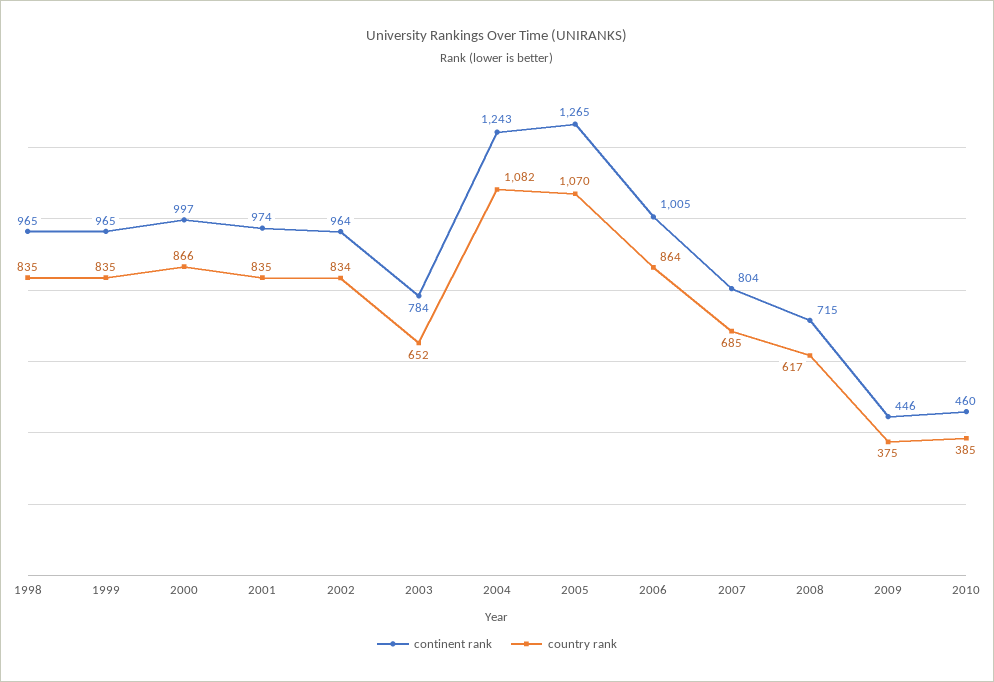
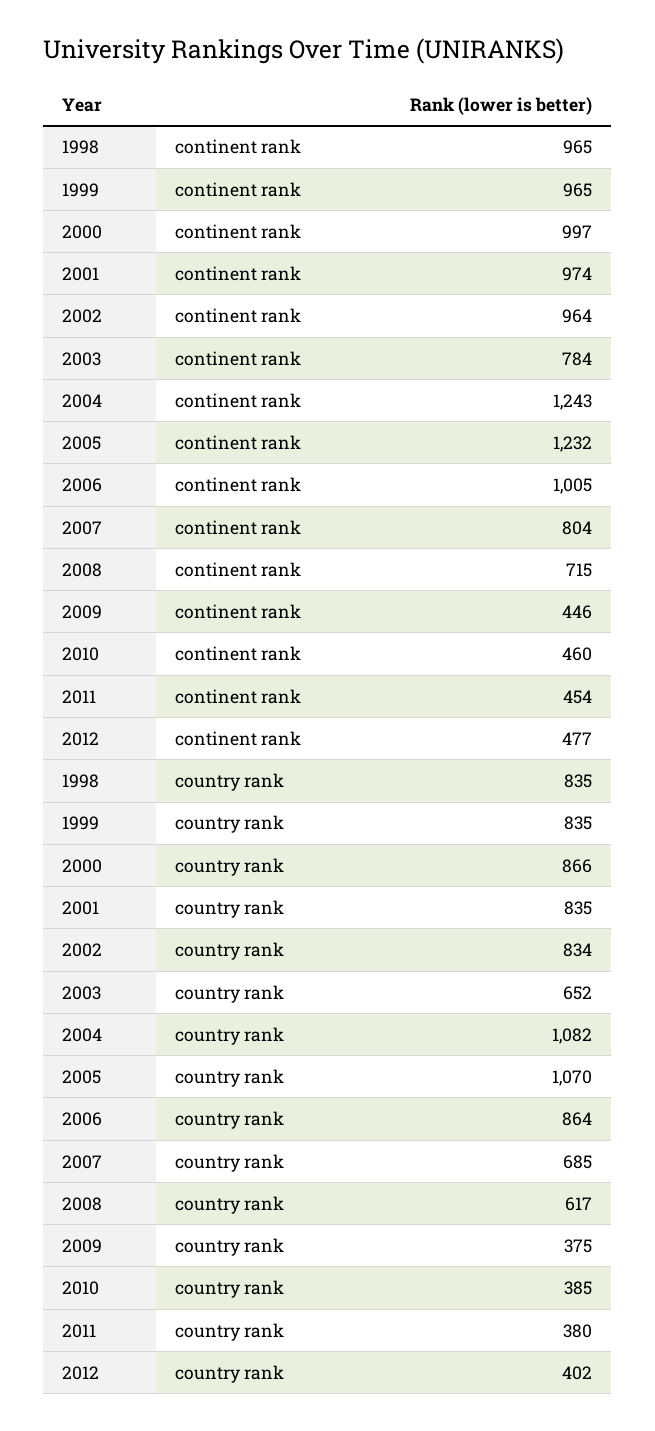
continent rank, 2005: 1265 -> 1232
continent rank, 2011: none -> 454
continent rank, 2012: none -> 477
country rank, 2011: none -> 380
country rank, 2012: none -> 402

